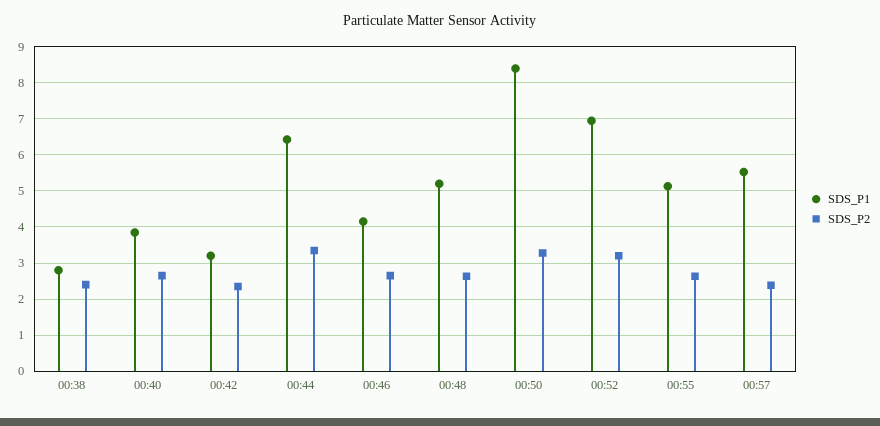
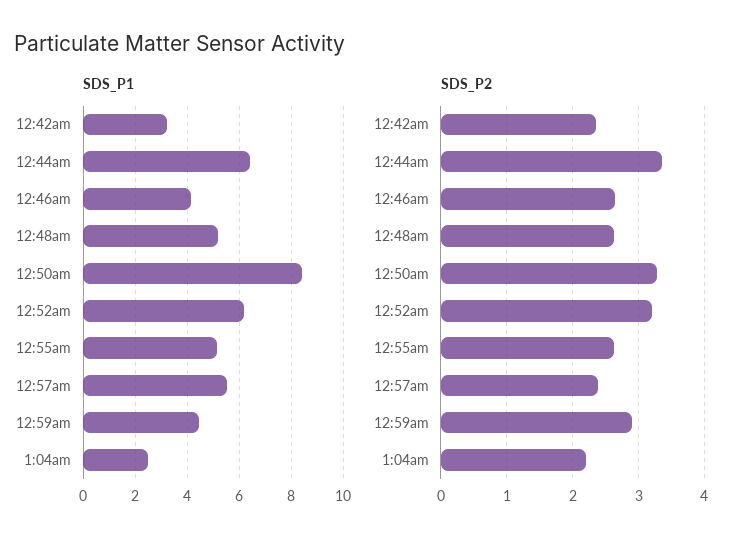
SDS_P1, 00:38: 2.8 -> none
SDS_P2, 00:38: 2.4 -> none
SDS_P1, 00:40: 3.8 -> none
SDS_P2, 00:40: 2.6 -> none
SDS_P1, 00:52: 7 -> 6.25
SDS_P1, 12:59am: none -> 4.5
SDS_P1, 1:04am: none -> 2.5
SDS_P2, 12:59am: none -> 2.9
SDS_P2, 1:04am: none -> 2.2

